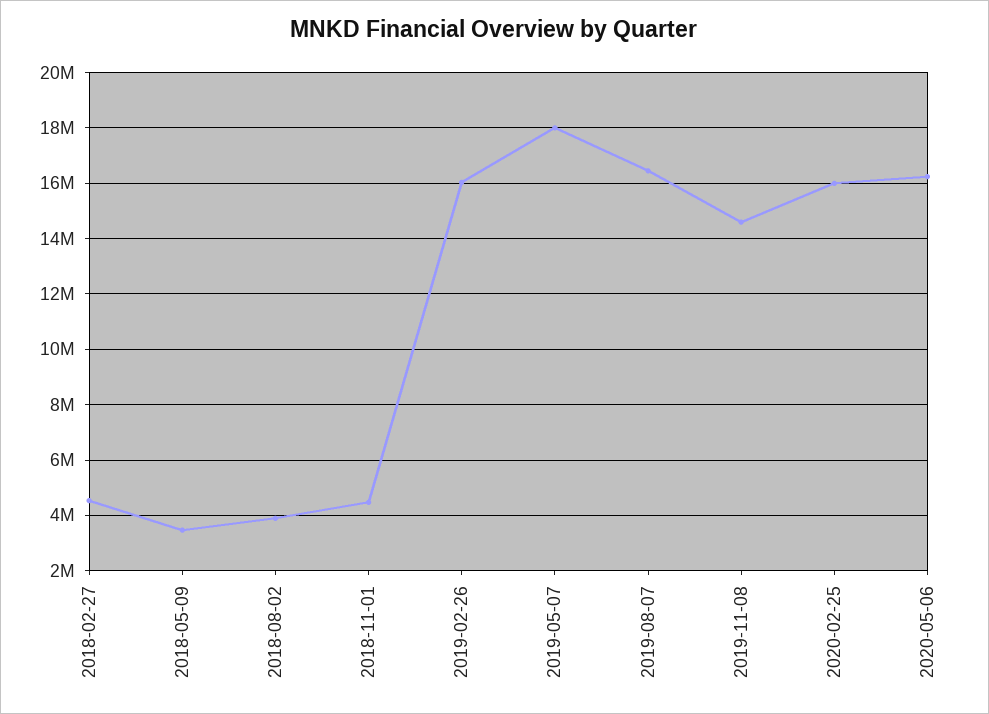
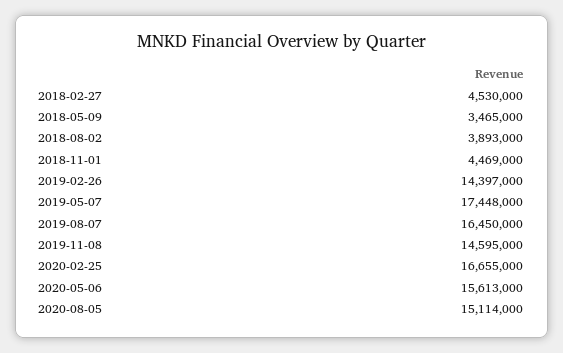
2019-02-26: 16000000 -> 14397000
2019-05-07: 18000000 -> 17448000
2020-02-25: 16000000 -> 16655000
2020-05-06: 16250000 -> 15613000
2020-08-05: none -> 15114000

